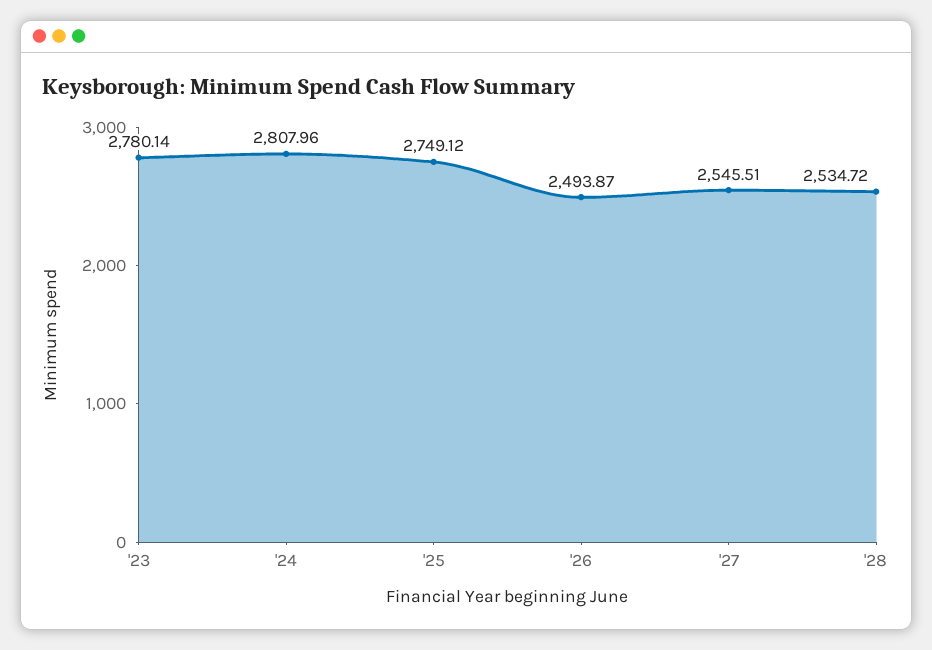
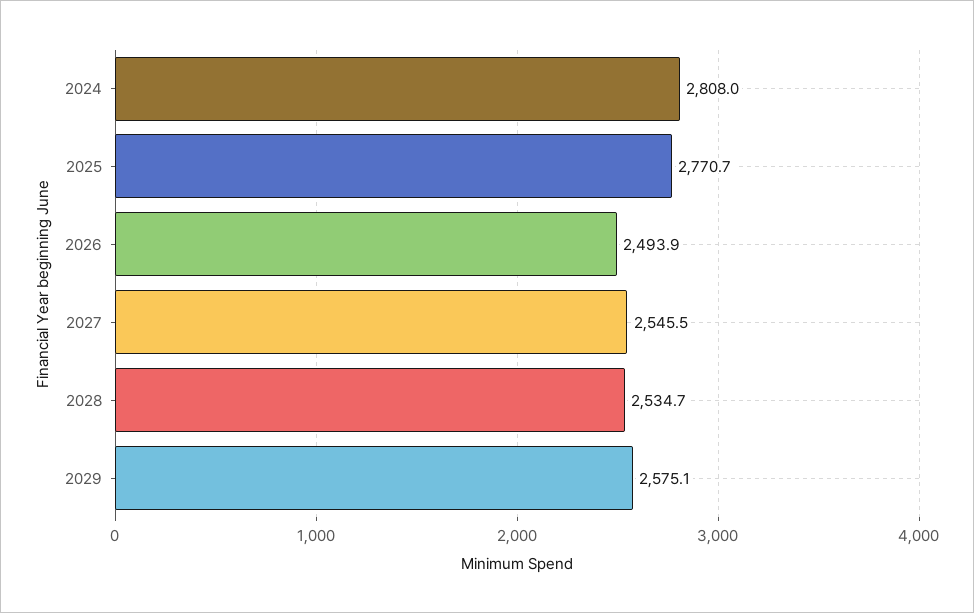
'23: 2780.14 -> none
'25: 2749.12 -> 2770.7
2029: none -> 2575.1

